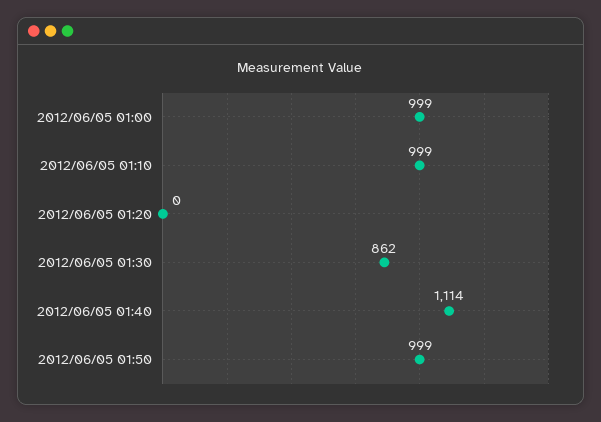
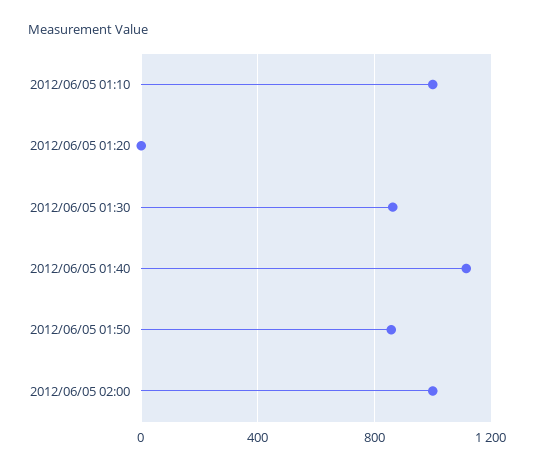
2012/06/05 01:00: 999 -> none
2012/06/05 01:50: 999 -> 850
2012/06/05 02:00: none -> 1000

